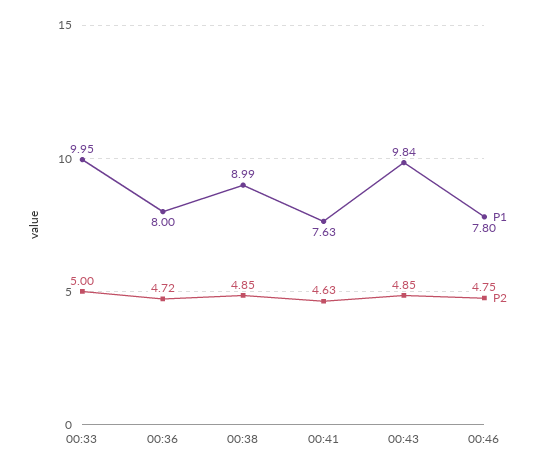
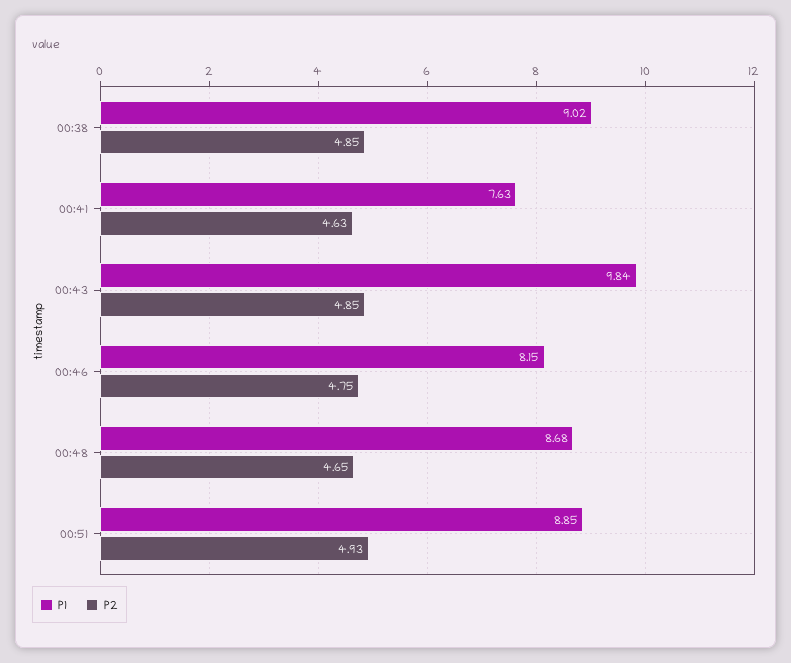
P1, 00:33: 9.95 -> none
P2, 00:33: 5 -> none
P1, 00:36: 8 -> none
P2, 00:36: 4.72 -> none
P1, 00:38: 8.99 -> 9.02
P1, 00:46: 7.8 -> 8.15
P1, 00:48: none -> 8.68
P2, 00:48: none -> 4.65
P1, 00:51: none -> 8.85
P2, 00:51: none -> 4.93

